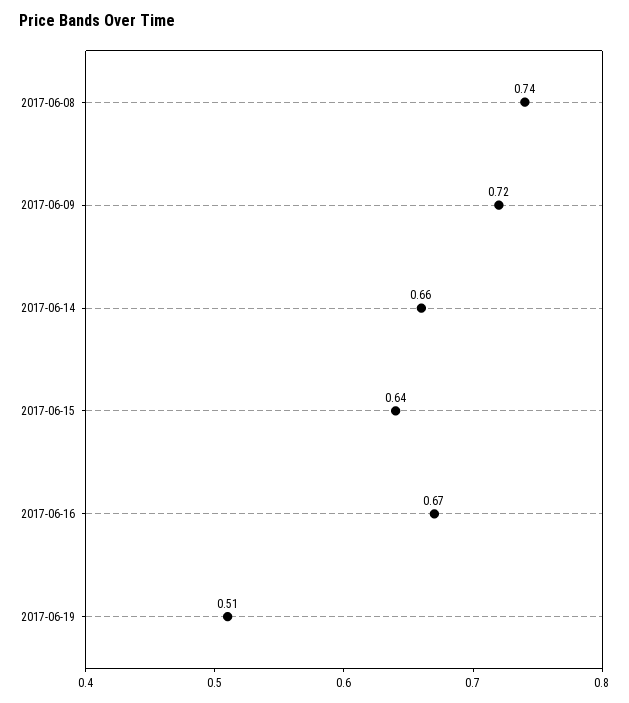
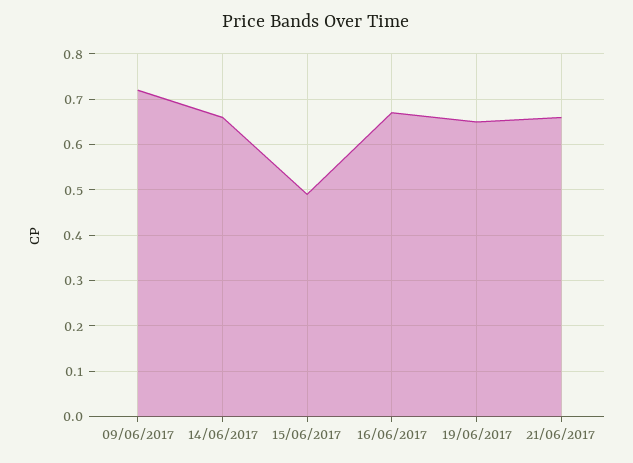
2017-06-08: 0.74 -> none
2017-06-15: 0.64 -> 0.5
2017-06-19: 0.51 -> 0.65
21/06/2017: none -> 0.65

